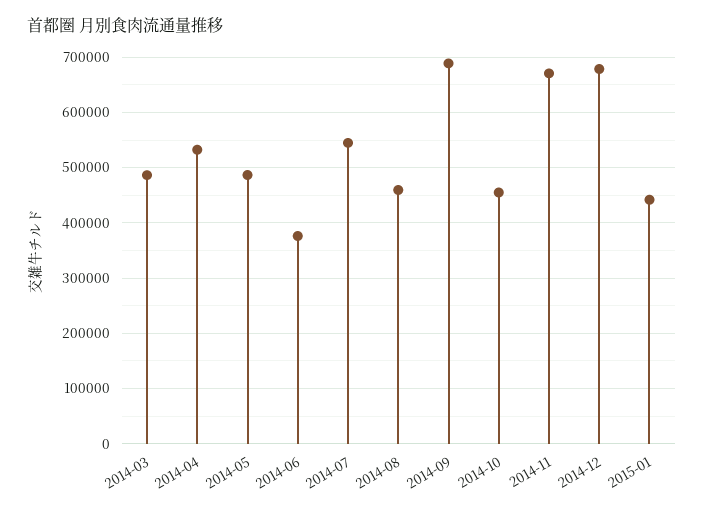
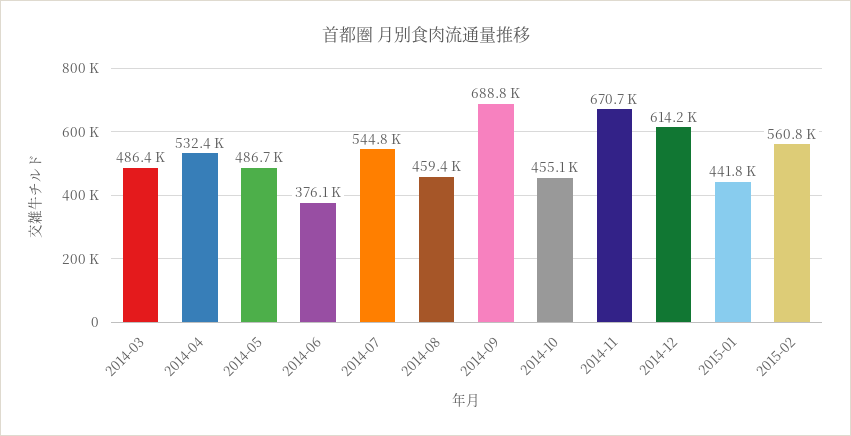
2014-12: 680000 -> 614200
2015-02: none -> 560800

